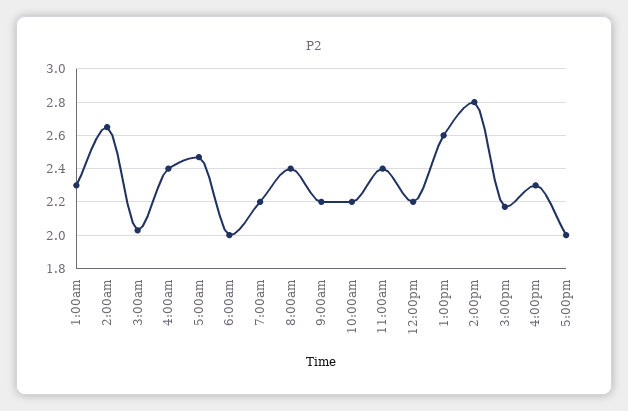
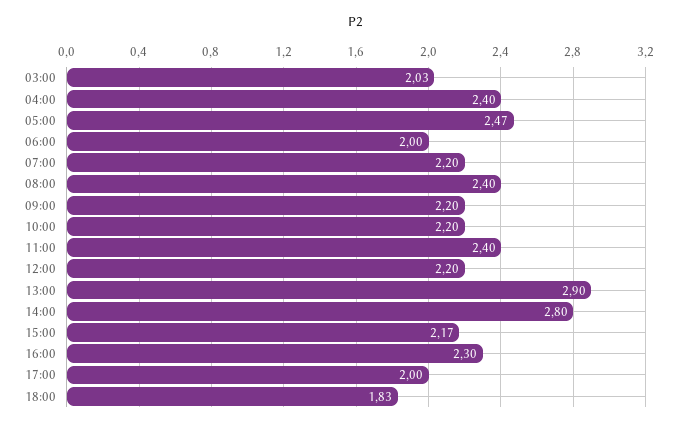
1:00am: 2.3 -> none
2:00am: 2.65 -> none
1:00pm: 2.6 -> 2.9
18:00: none -> 1.83

